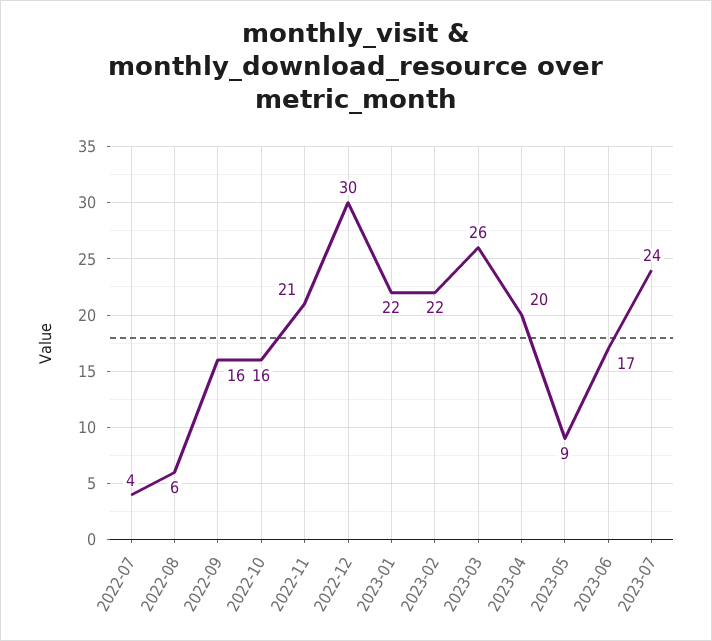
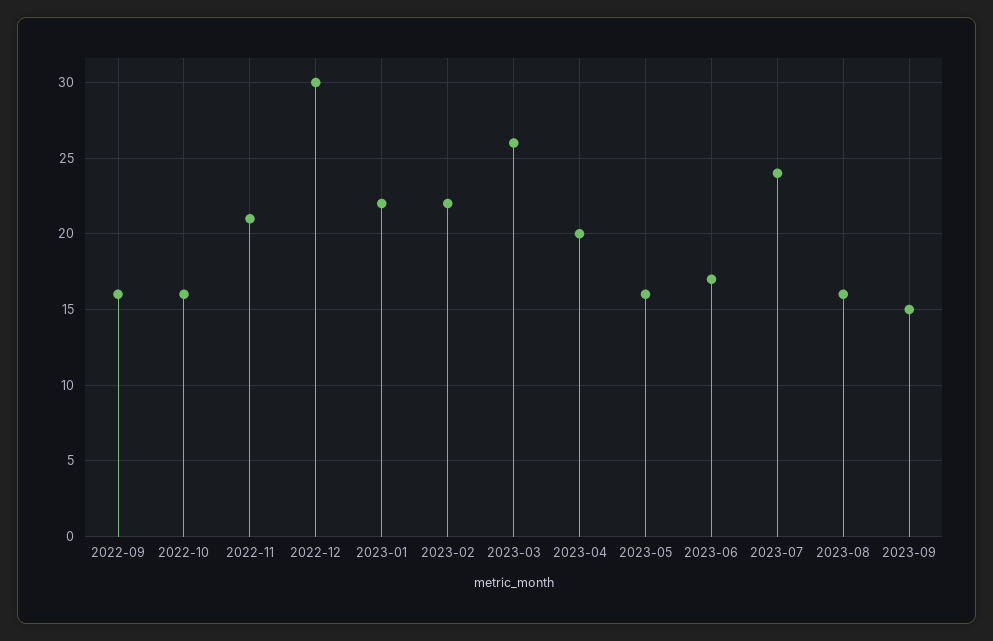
2022-07: 4 -> none
2022-08: 6 -> none
2023-05: 9 -> 16
2023-08: none -> 16
2023-09: none -> 15

